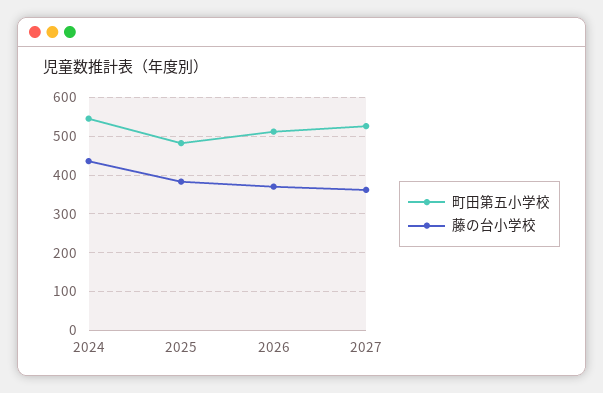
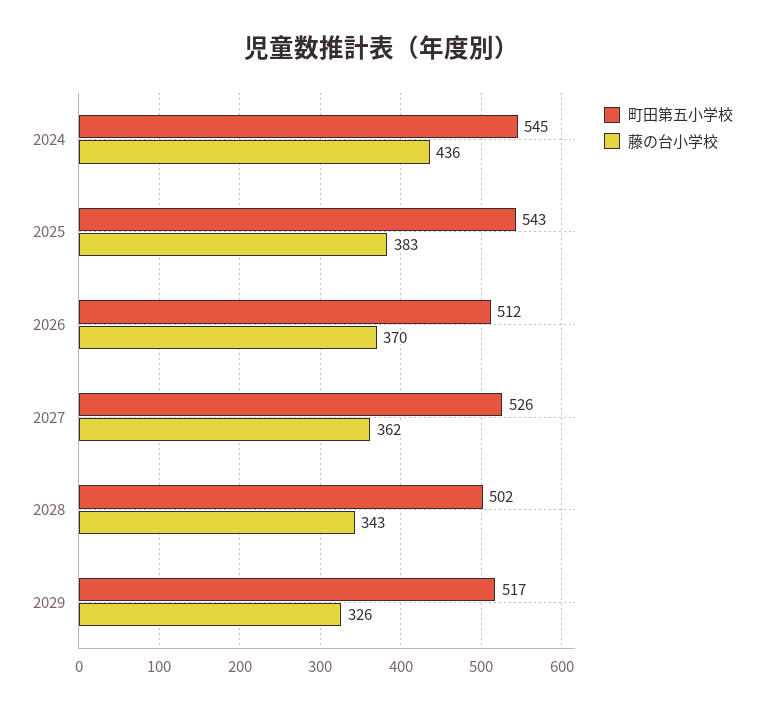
町田第五小学校, 2025: 480 -> 543
町田第五小学校, 2028: none -> 502
藤の台小学校, 2028: none -> 343
町田第五小学校, 2029: none -> 517
藤の台小学校, 2029: none -> 326

